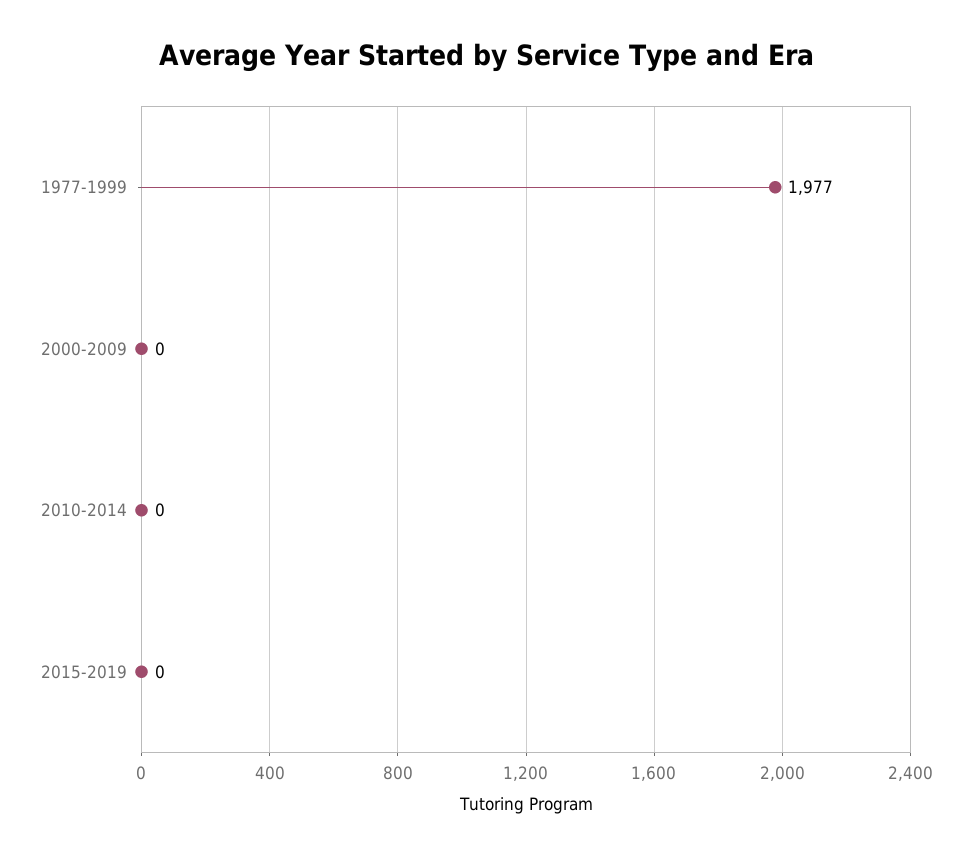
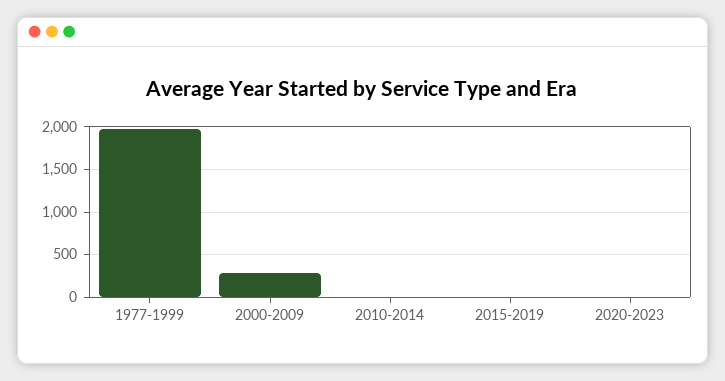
2000-2009: 0 -> 300
2020-2023: none -> 0

